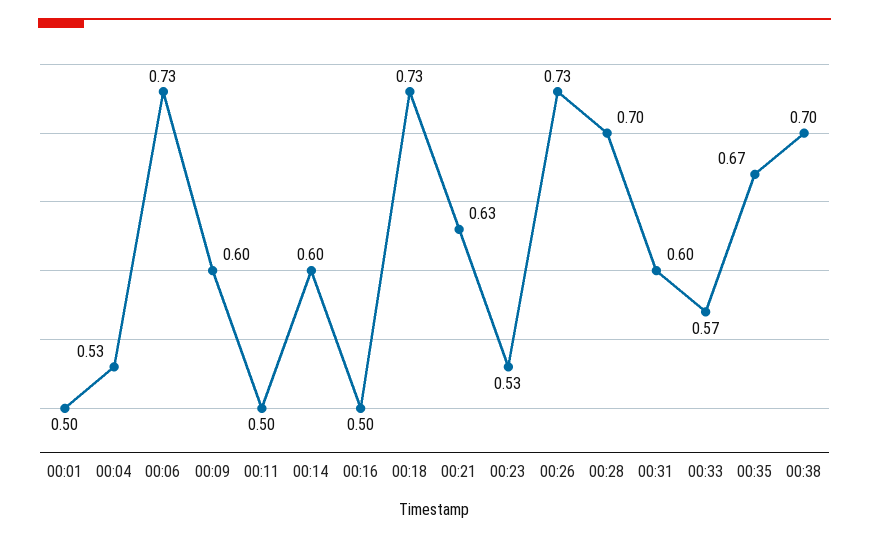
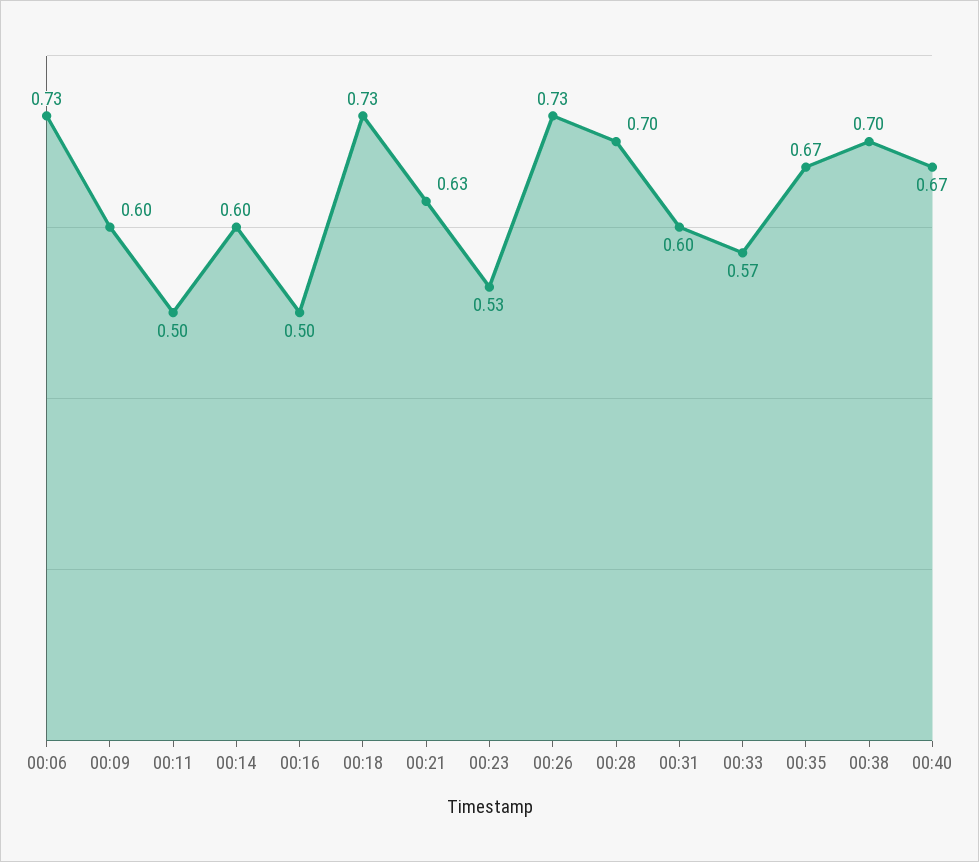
00:01: 0.5 -> none
00:04: 0.53 -> none
00:40: none -> 0.67

